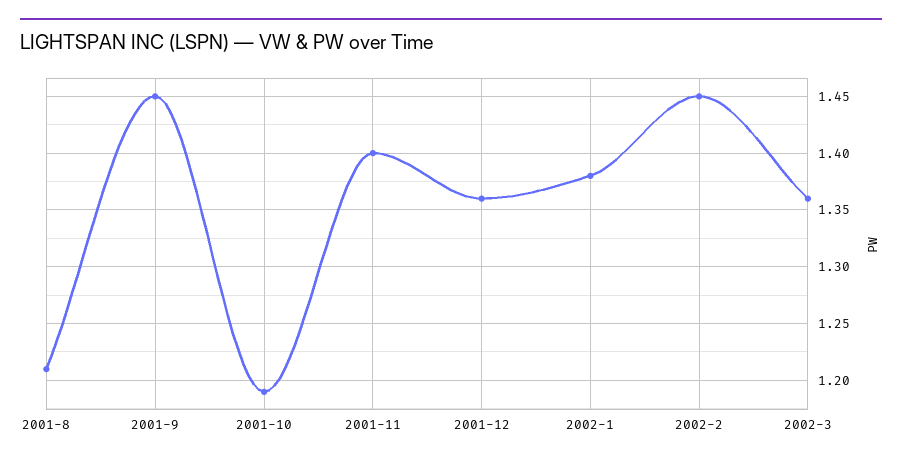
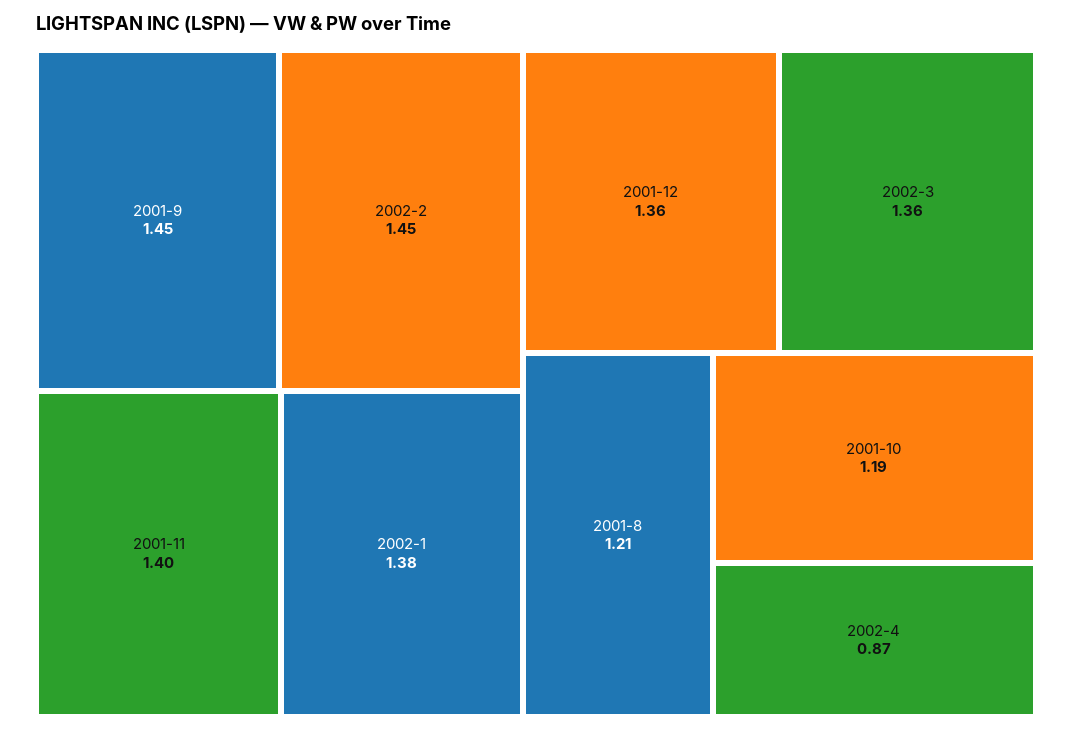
2002-4: none -> 0.87

